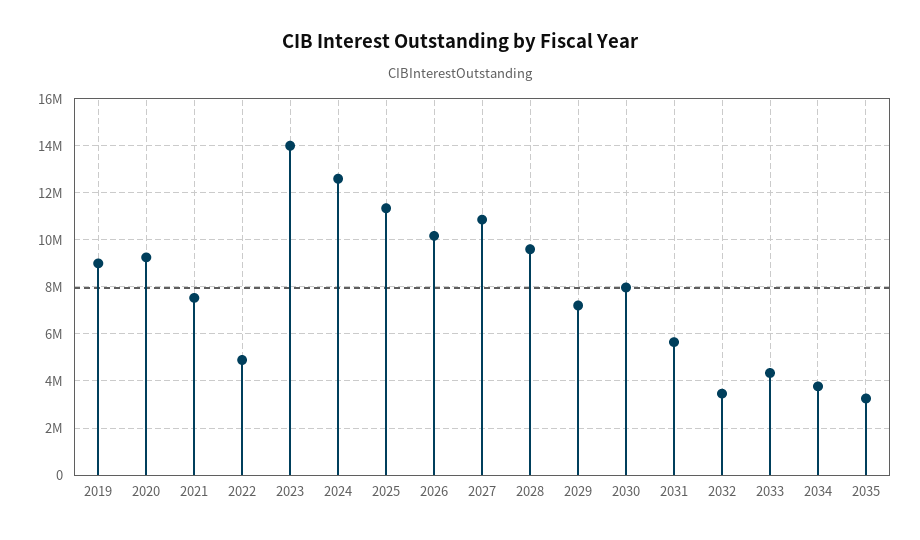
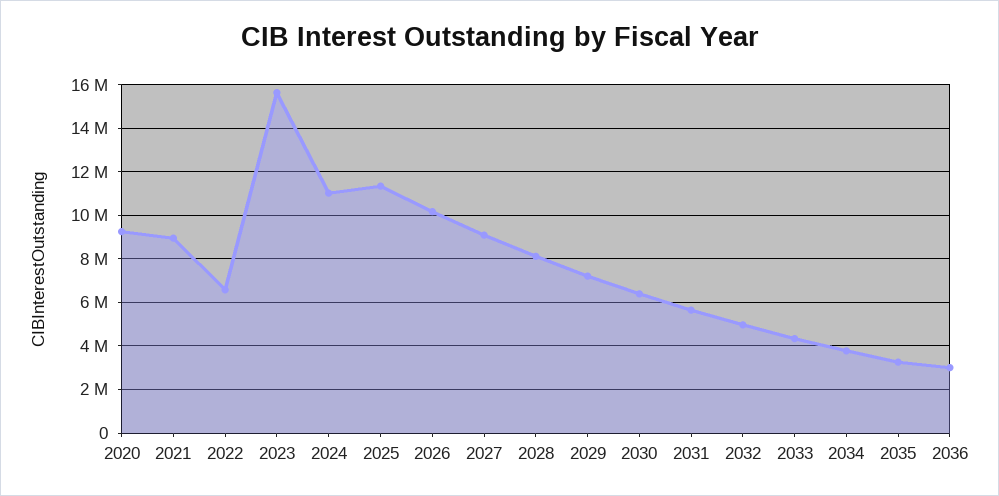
2019: 9000000 -> none
2021: 7500000 -> 9000000
2022: 5000000 -> 6500000
2023: 14000000 -> 15500000
2024: 12500000 -> 11000000
2027: 11000000 -> 9000000
2028: 9500000 -> 8000000
2030: 8000000 -> 6500000
2032: 3500000 -> 5000000
2036: none -> 3000000

